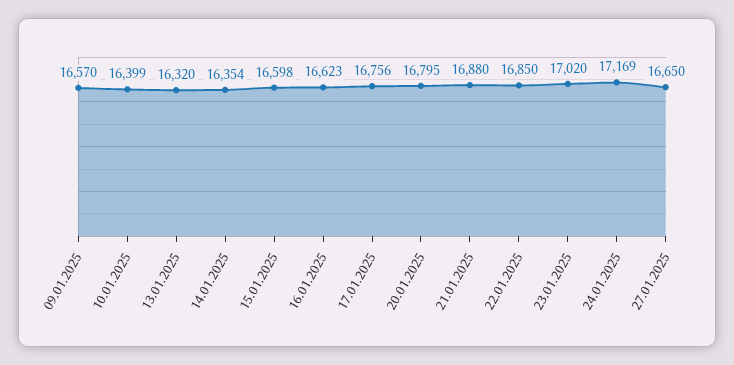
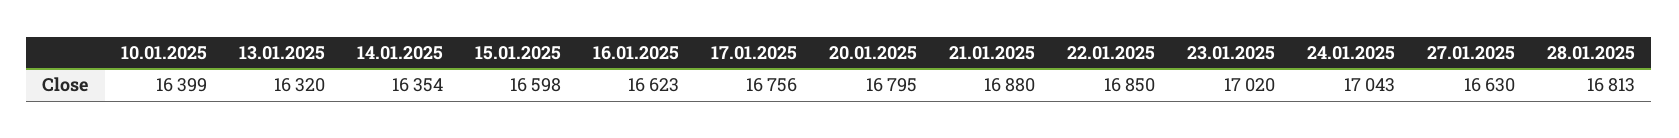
09.01.2025: 16570 -> none
24.01.2025: 17169 -> 17043
27.01.2025: 16650 -> 16630
28.01.2025: none -> 16813

